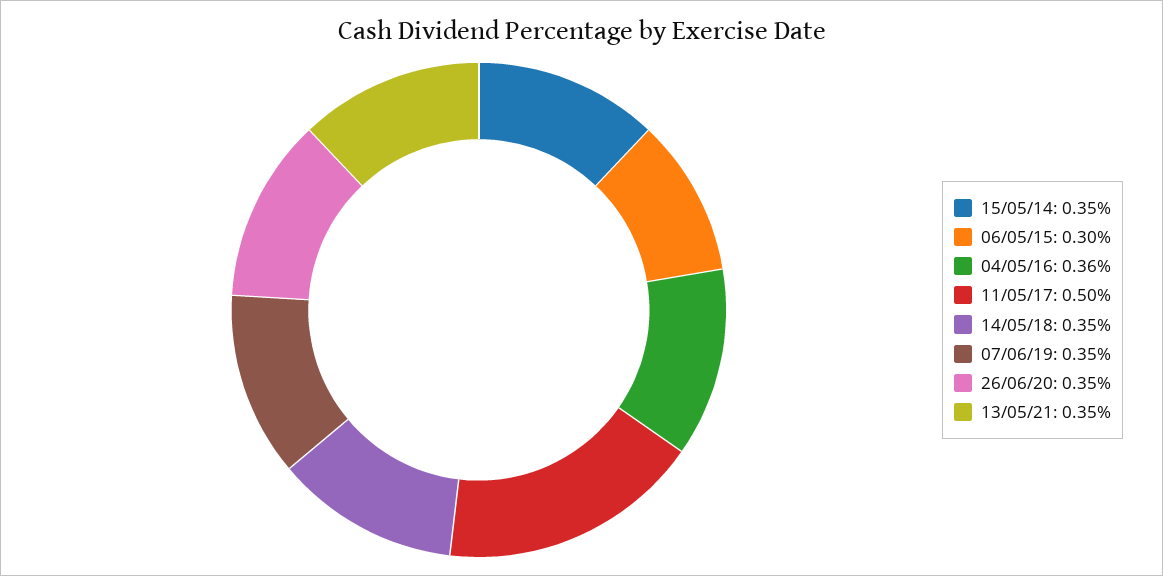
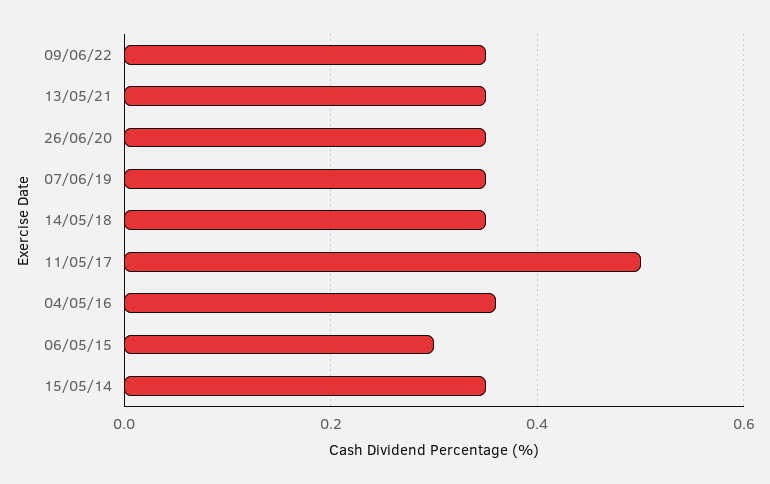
09/06/22: none -> 0.35

